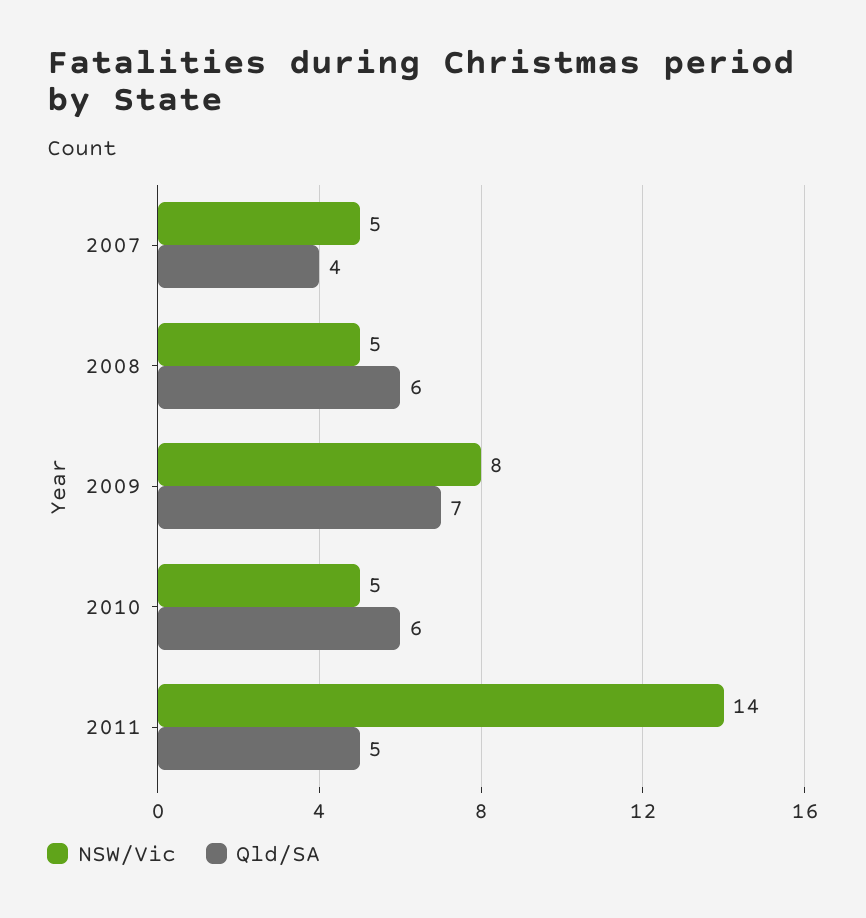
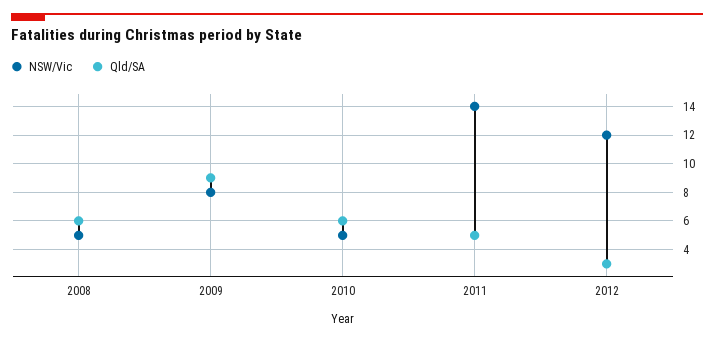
NSW/Vic, 2007: 5 -> none
Qld/SA, 2007: 4 -> none
Qld/SA, 2009: 7 -> 9
NSW/Vic, 2012: none -> 12
Qld/SA, 2012: none -> 3

